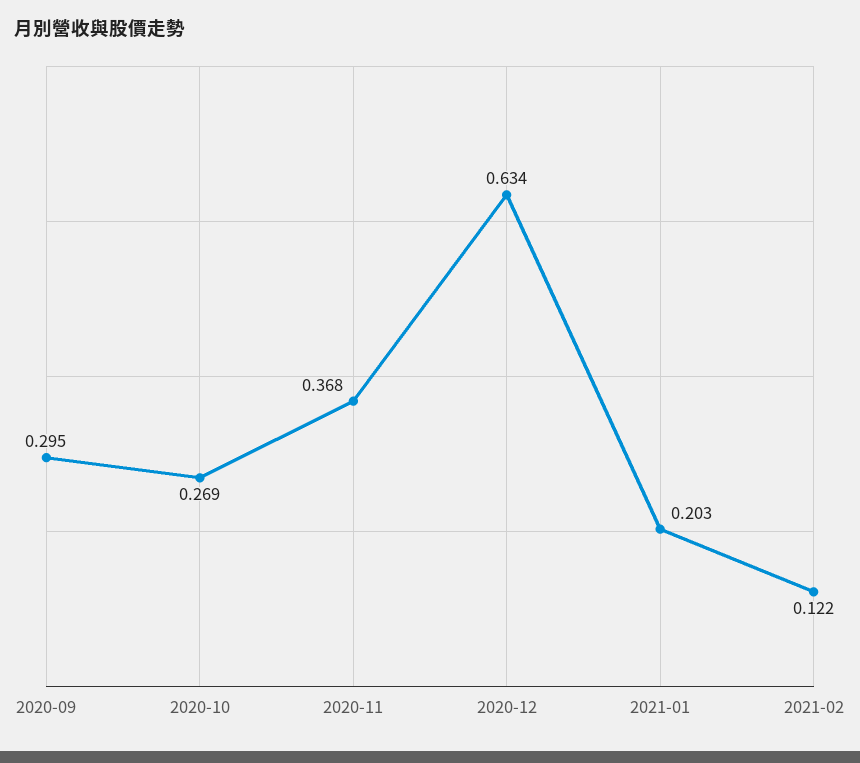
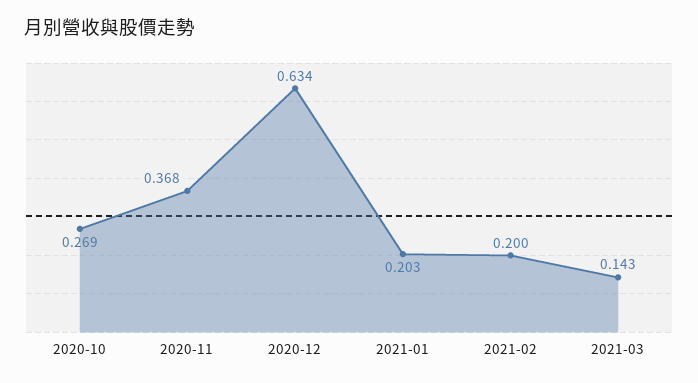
2020-09: 0.295 -> none
2021-02: 0.122 -> 0.2
2021-03: none -> 0.143

